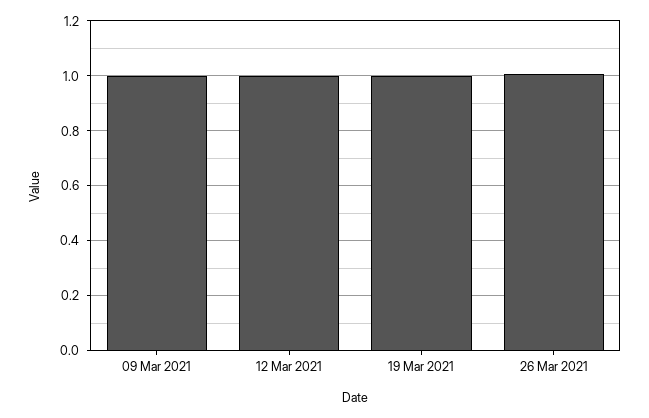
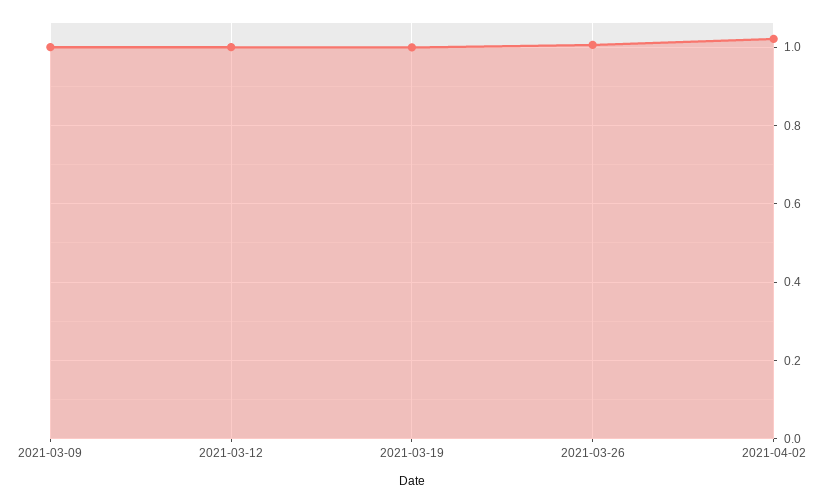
2021-04-02: none -> 1.02

